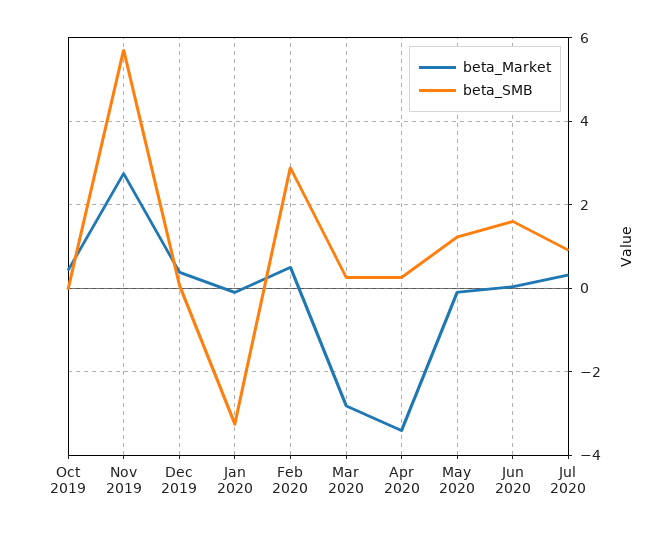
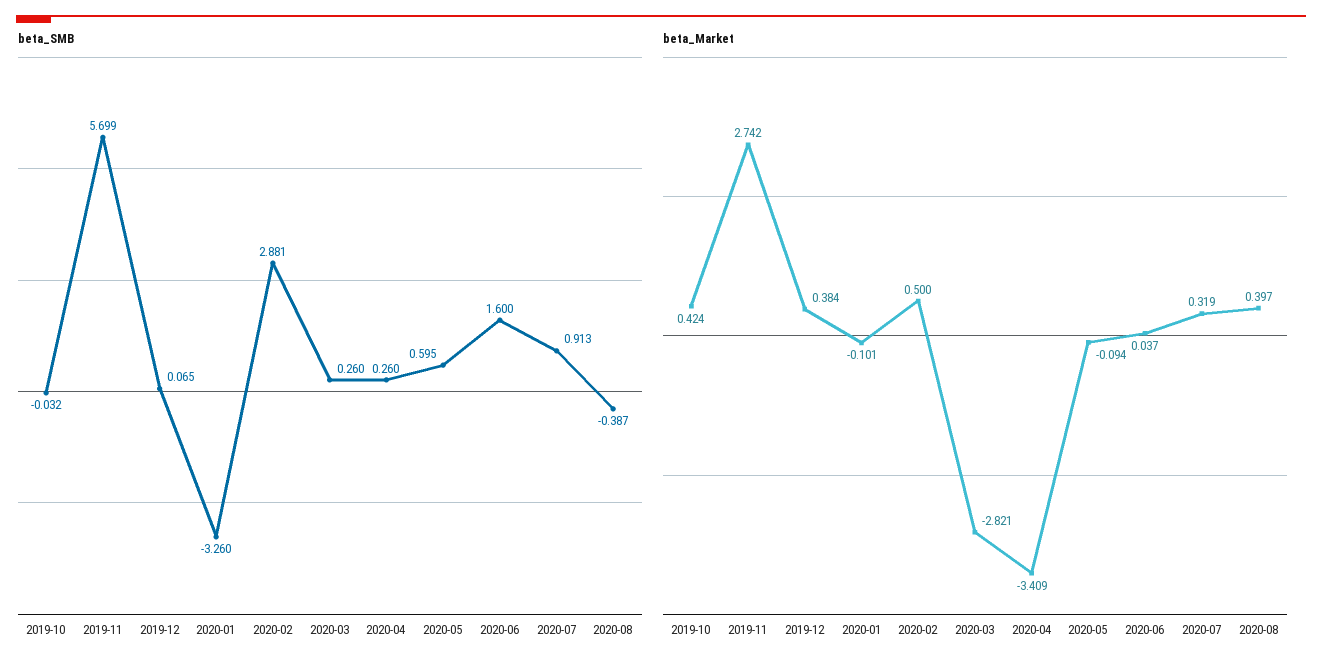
beta_SMB, May 2020: 1.2 -> 0.595
beta_SMB, 2020-08: none -> -0.387
beta_Market, 2020-08: none -> 0.397

